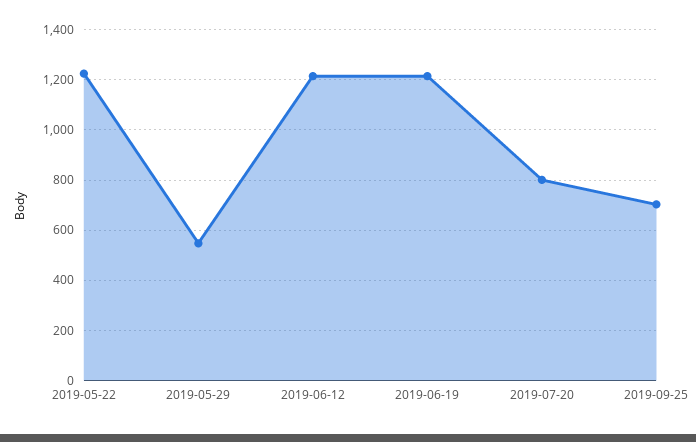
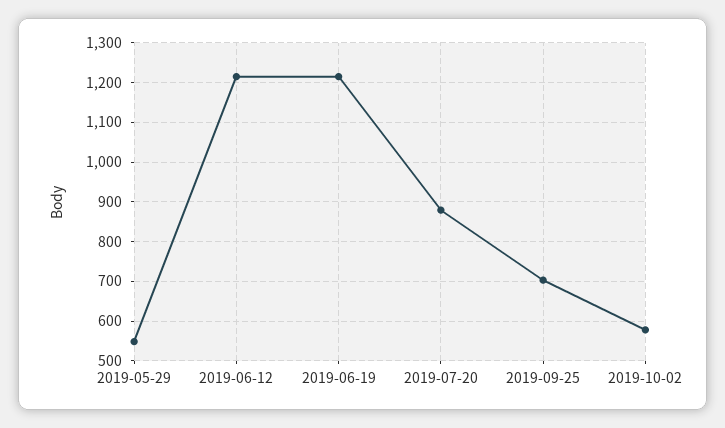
2019-05-22: 1225 -> none
2019-07-20: 800 -> 880
2019-10-02: none -> 580

